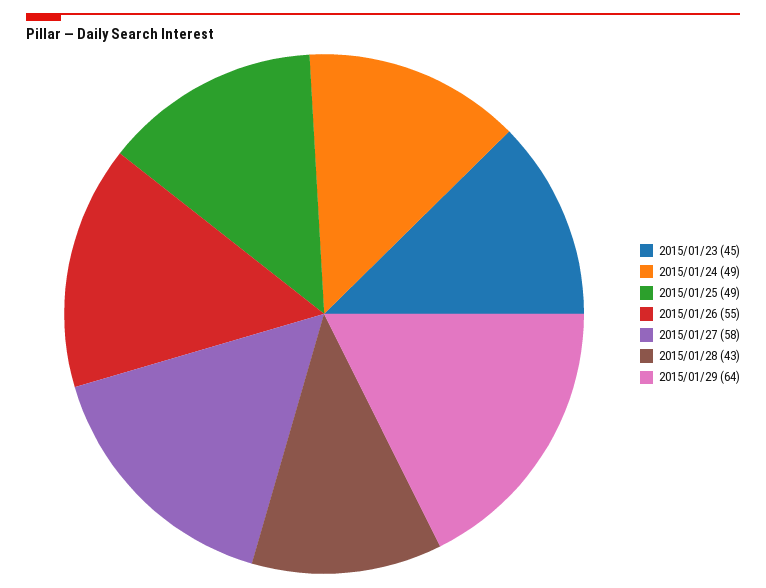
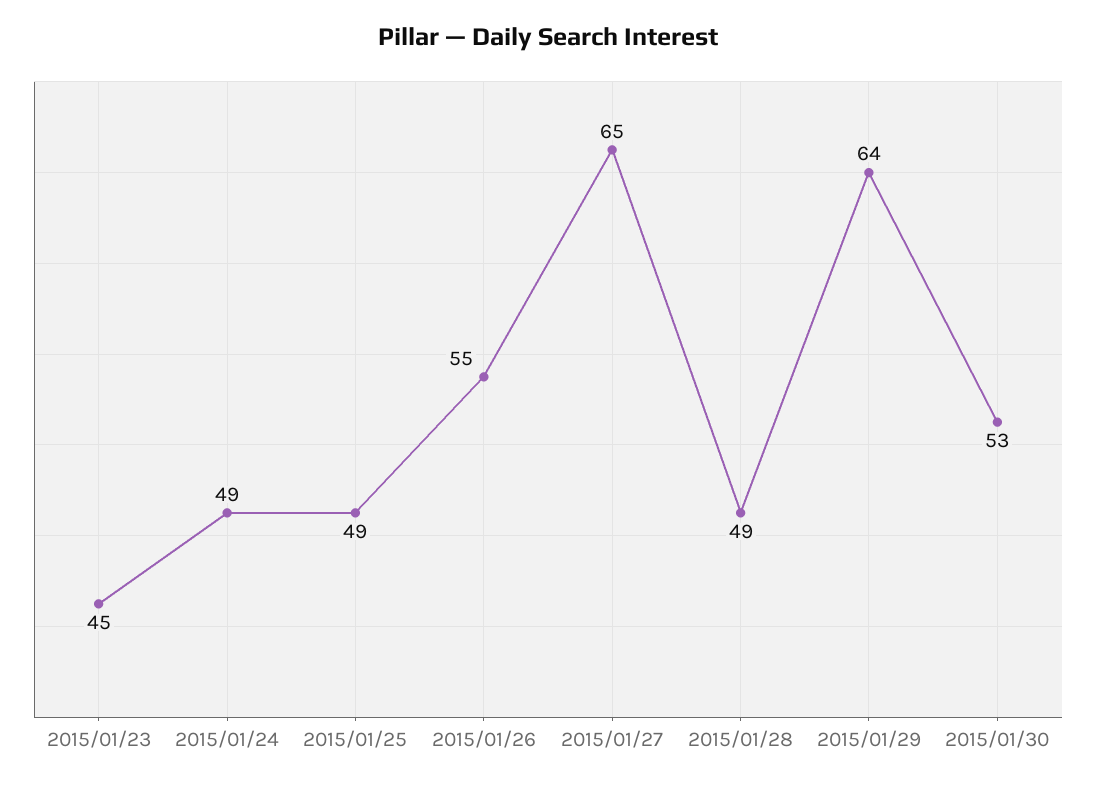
2015/01/27: 58 -> 65
2015/01/28: 43 -> 49
2015/01/30: none -> 53

